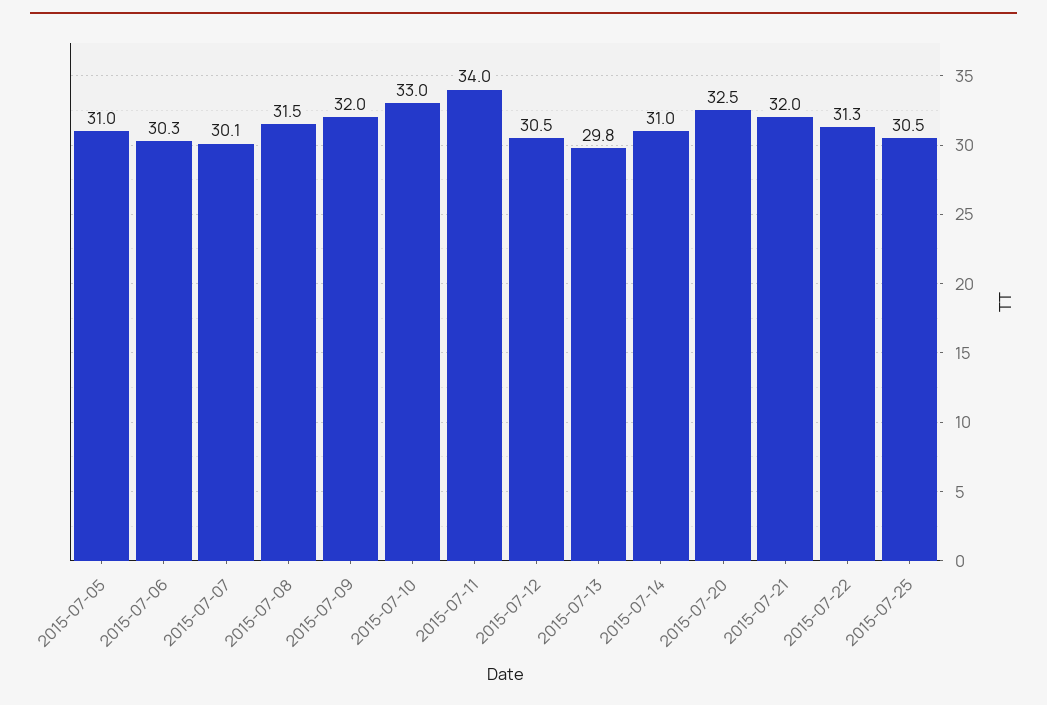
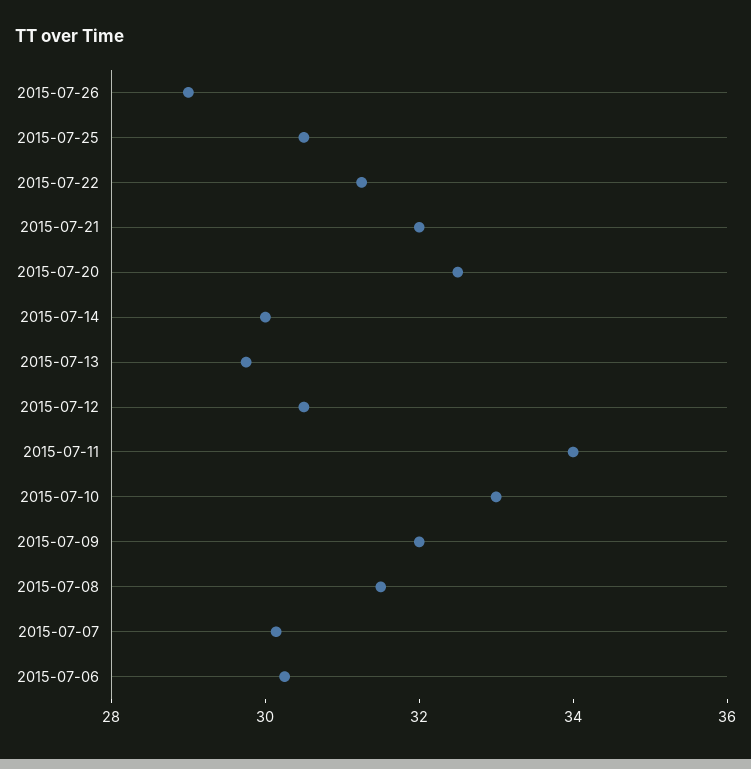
2015-07-05: 31 -> none
2015-07-14: 31 -> 30
2015-07-26: none -> 29

